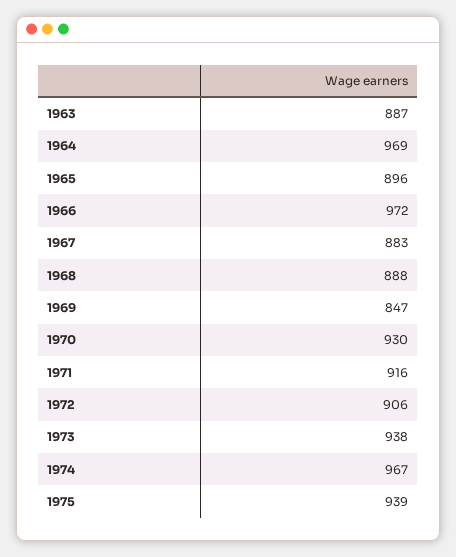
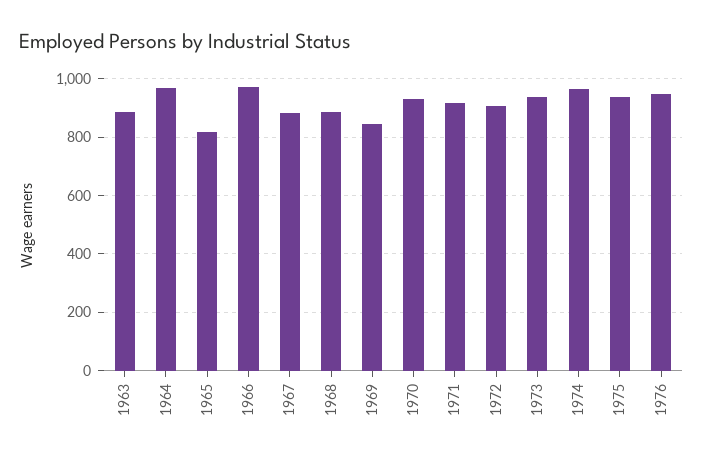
1965: 896 -> 825
1976: none -> 950

